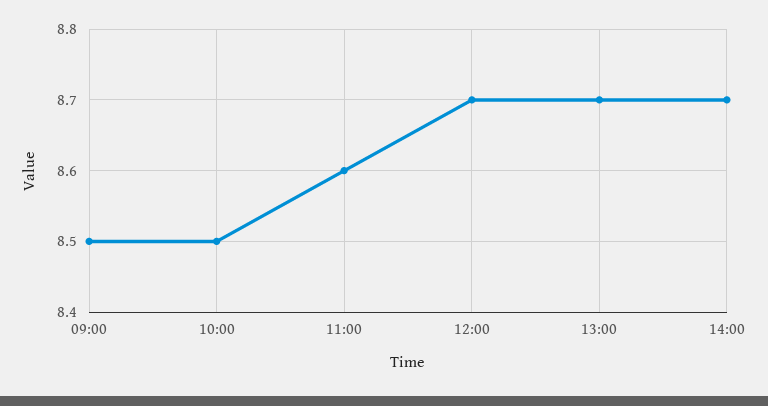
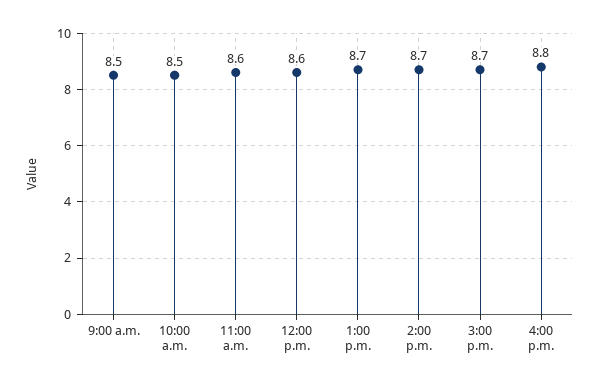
12:00: 8.7 -> 8.6
3:00 p.m.: none -> 8.7
4:00 p.m.: none -> 8.8

